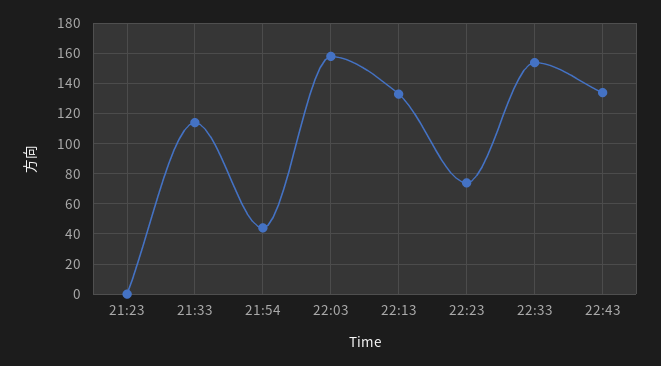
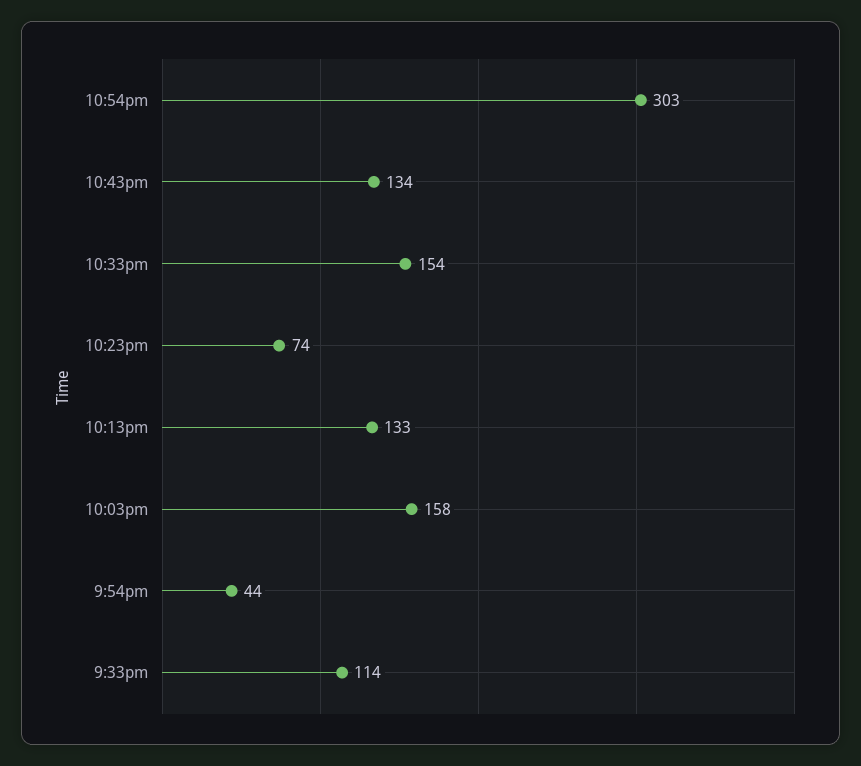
21:23: 0 -> none
10:54pm: none -> 303

